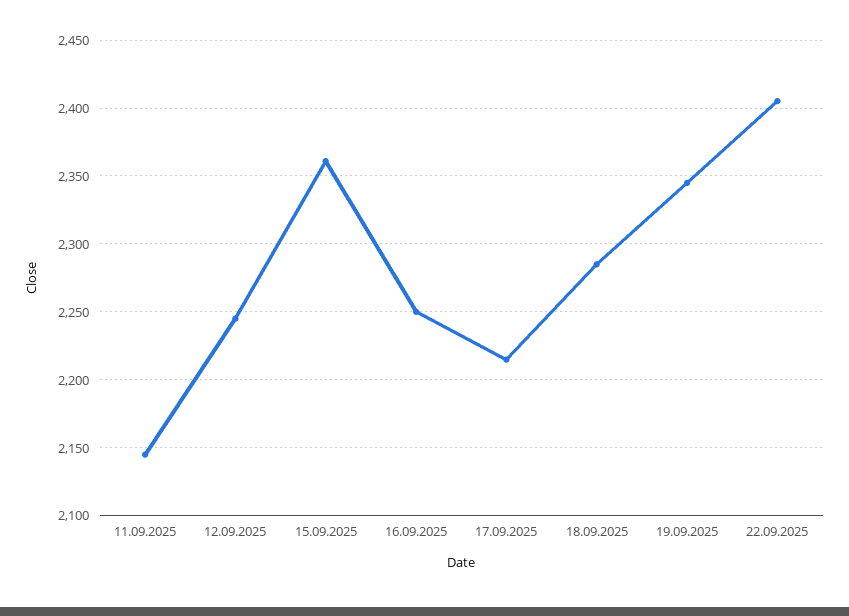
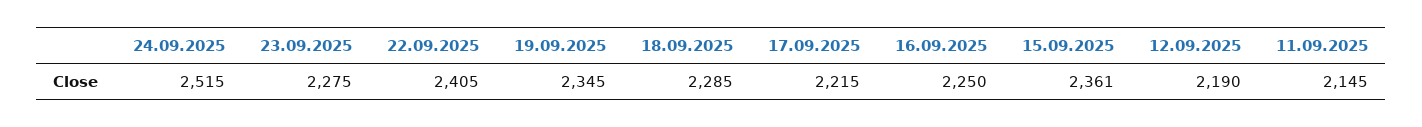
12.09.2025: 2245 -> 2190
24.09.2025: none -> 2515
23.09.2025: none -> 2275

